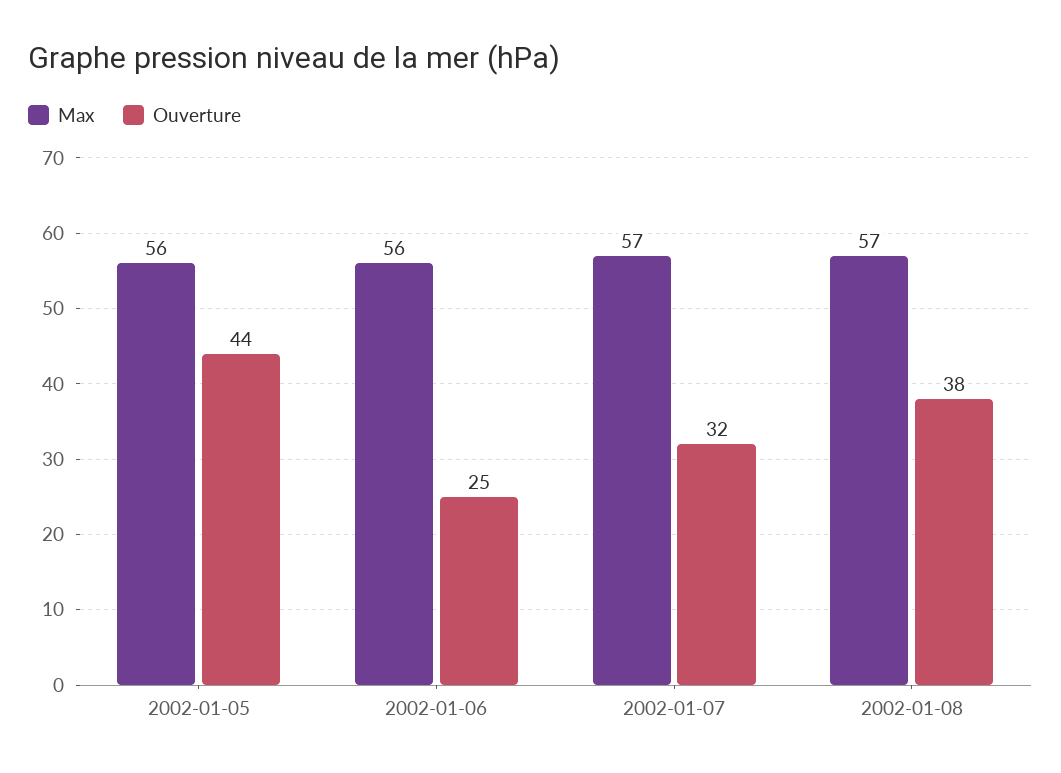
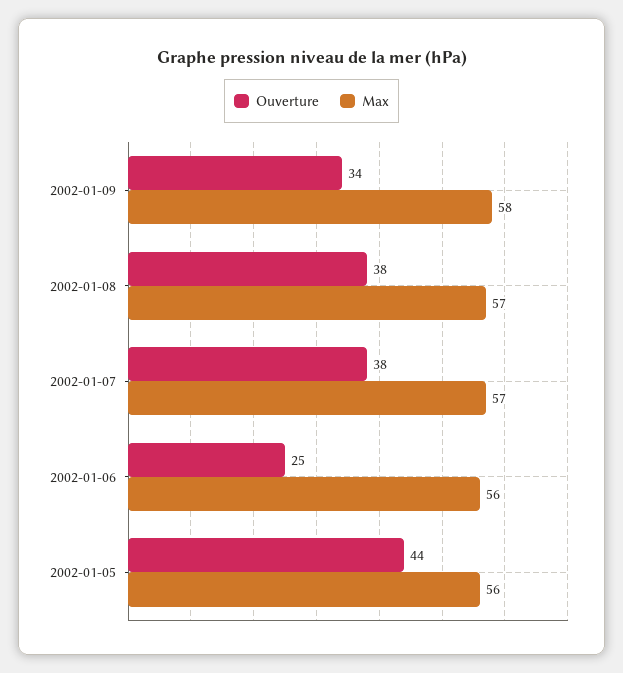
Ouverture, 2002-01-07: 32 -> 38
Ouverture, 2002-01-09: none -> 34
Max, 2002-01-09: none -> 58

